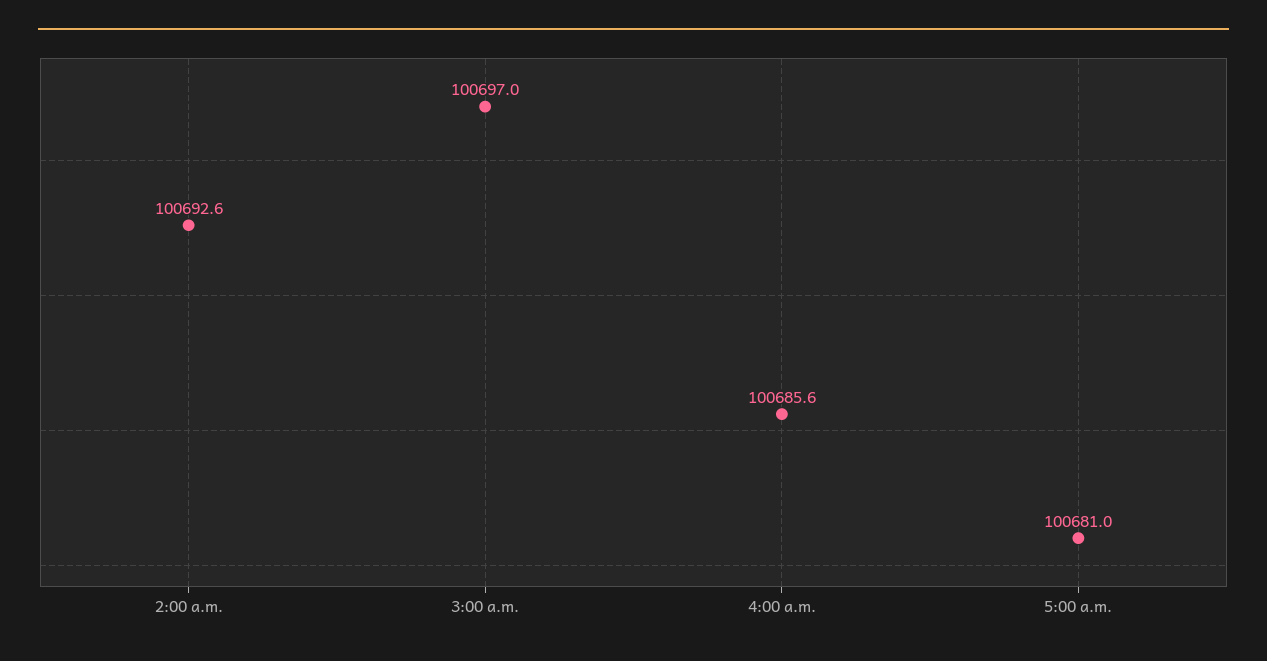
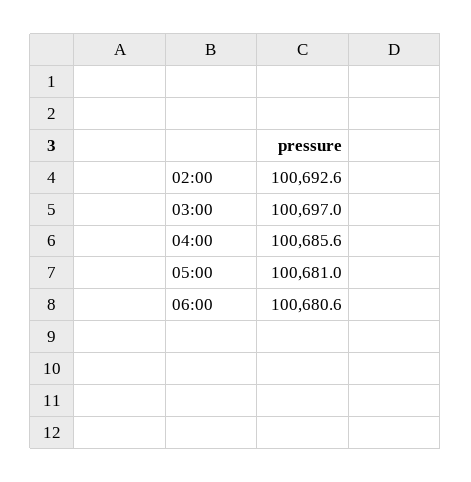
06:00: none -> 100680.6

